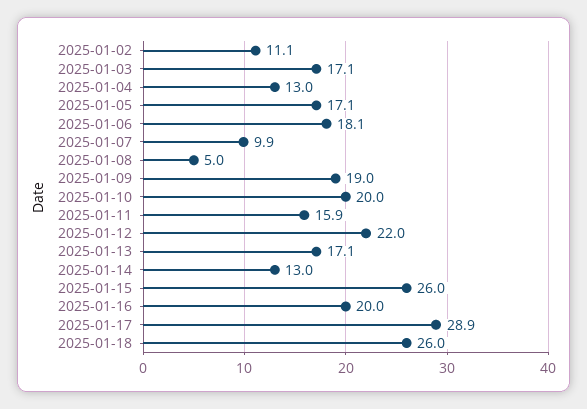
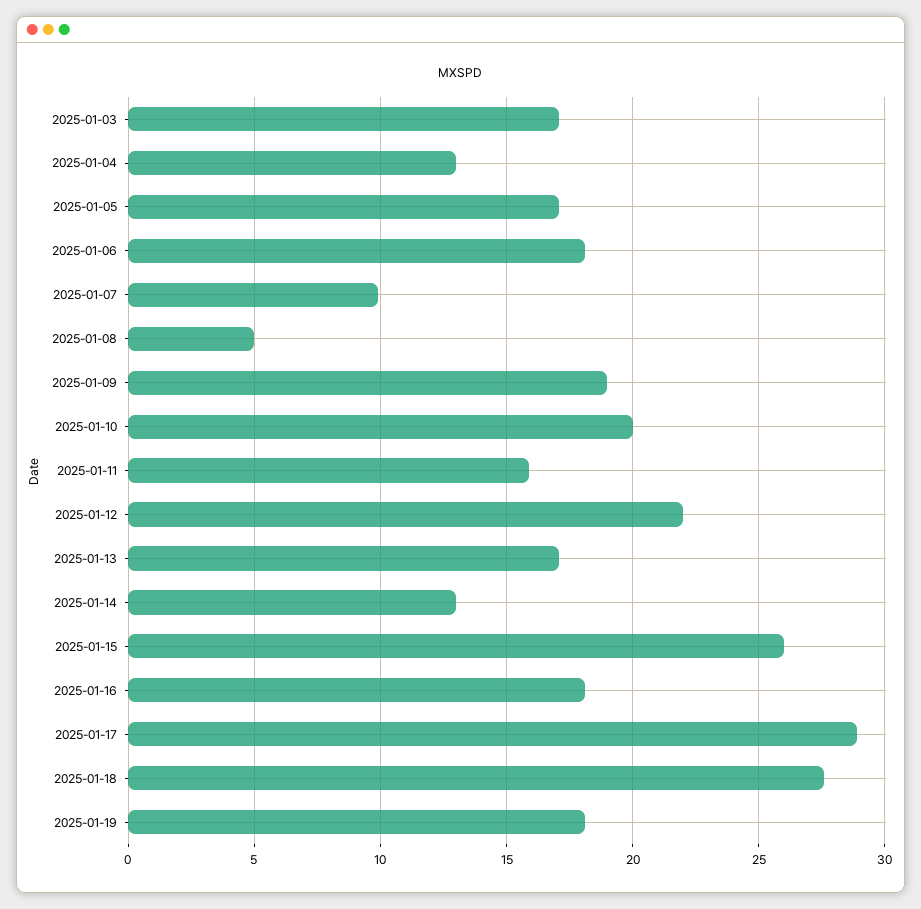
2025-01-02: 11.1 -> none
2025-01-16: 20 -> 18
2025-01-18: 26 -> 27.5
2025-01-19: none -> 18

